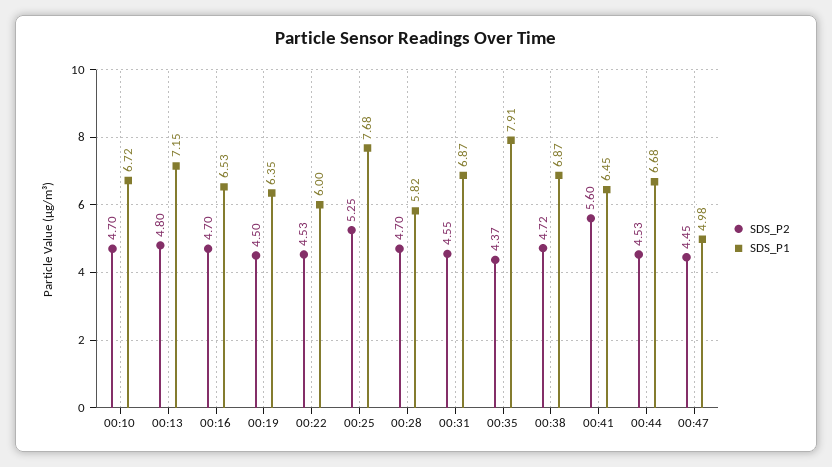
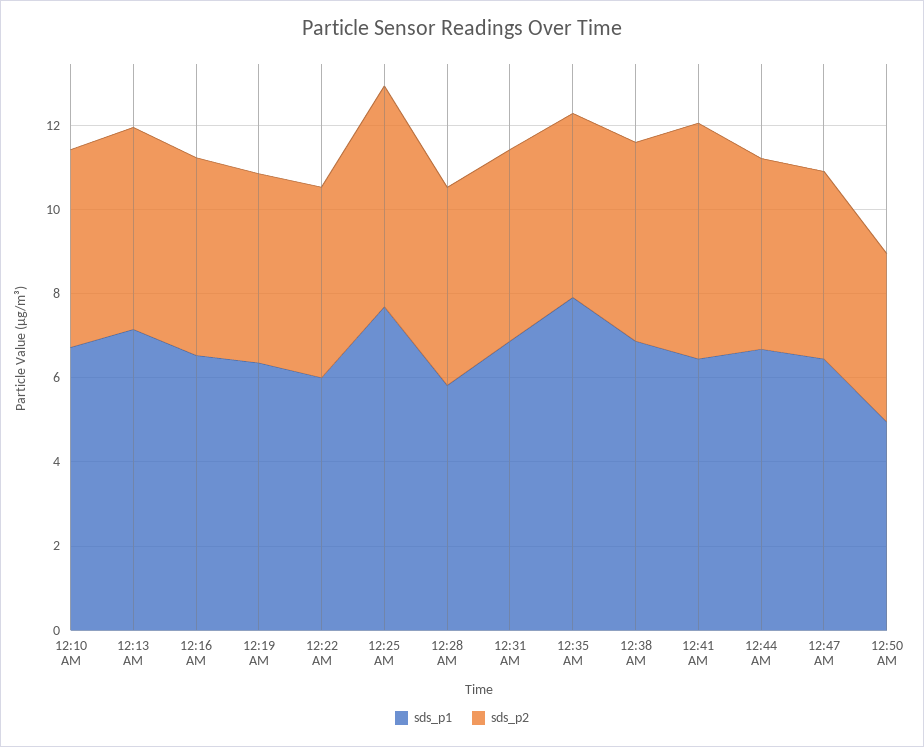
SDS_P1, 00:47: 4.98 -> 6.5
SDS_P1, 12:50 AM: none -> 5
SDS_P2, 12:50 AM: none -> 4

